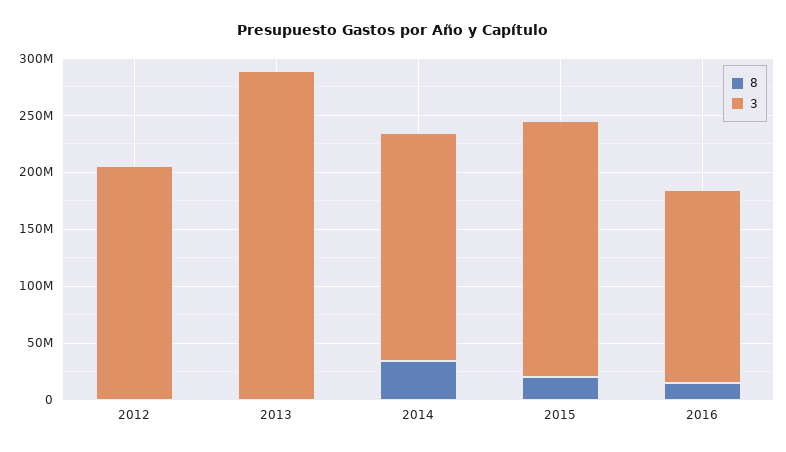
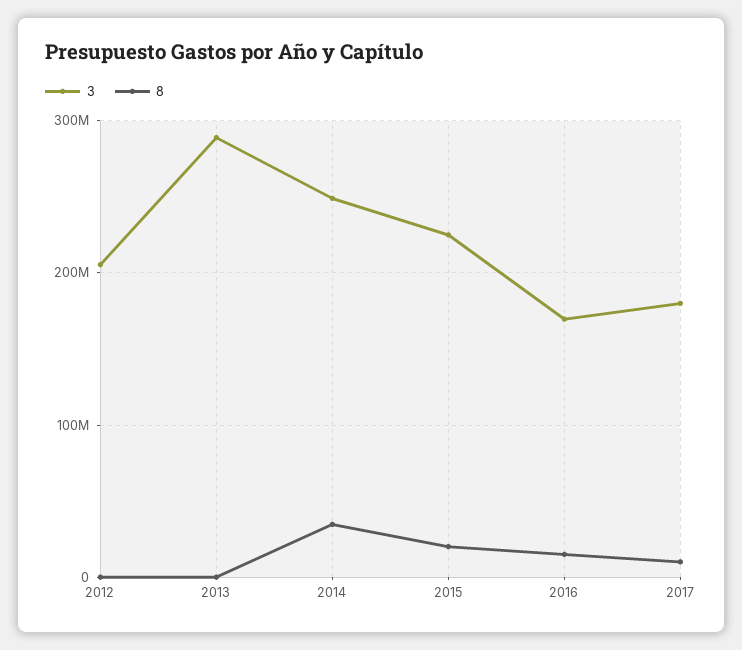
3, 2014: 200000000 -> 250000000
3, 2017: none -> 180000000
8, 2017: none -> 10000000

